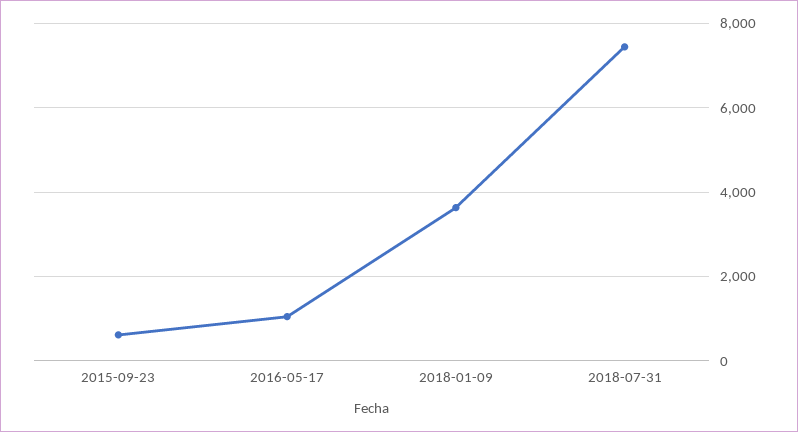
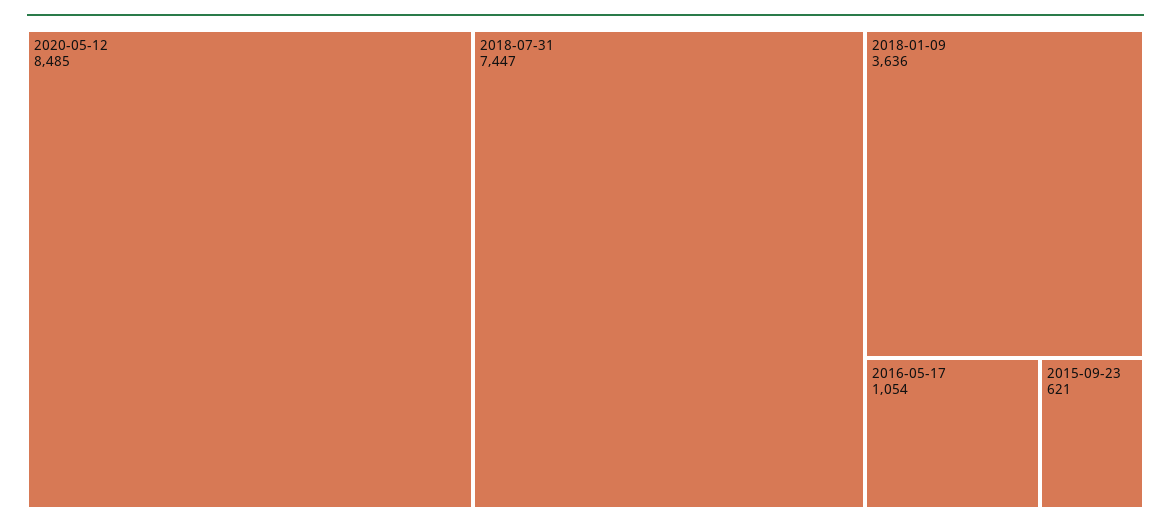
2020-05-12: none -> 8485

